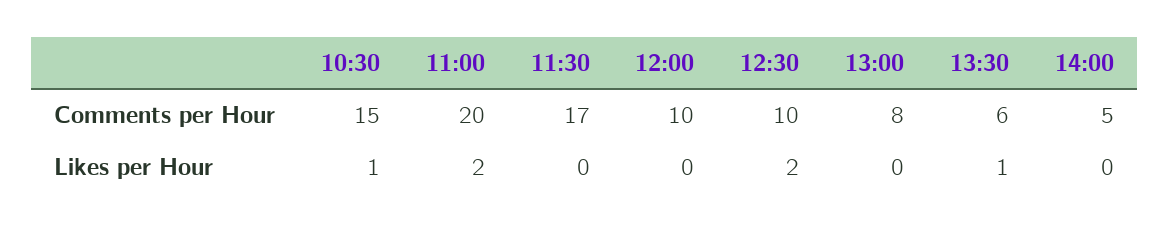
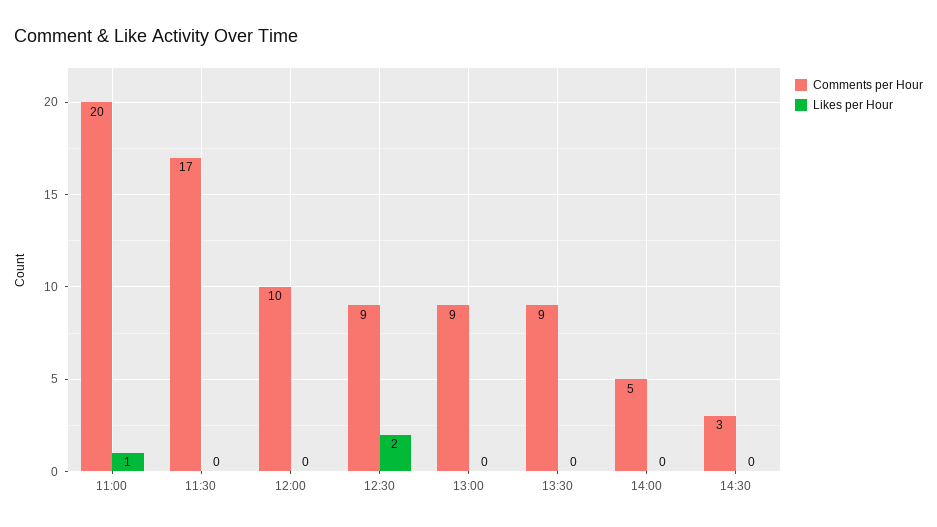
Comments per Hour, 10:30: 15 -> none
Comments per Hour, 12:30: 10 -> 9
Comments per Hour, 13:00: 8 -> 9
Comments per Hour, 13:30: 6 -> 9
Likes per Hour, 10:30: 1 -> none
Likes per Hour, 11:00: 2 -> 1
Likes per Hour, 13:30: 1 -> 0
Comments per Hour, 14:30: none -> 3
Likes per Hour, 14:30: none -> 0

